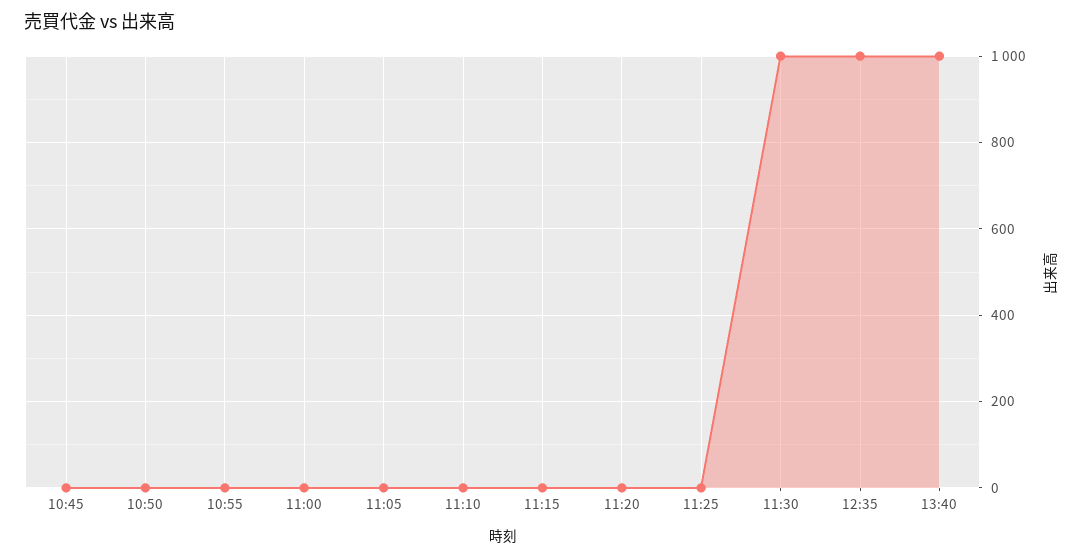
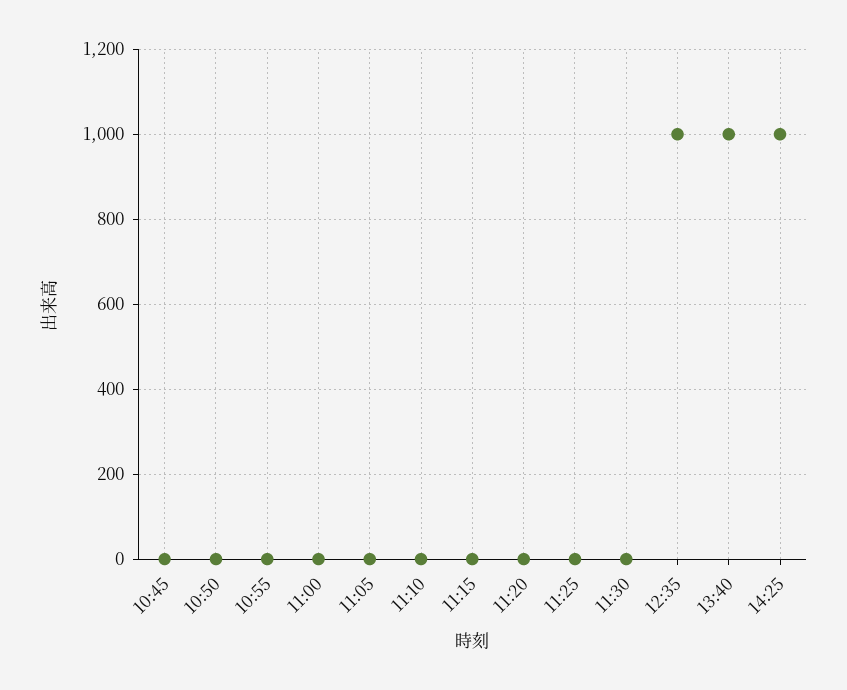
11:30: 1000 -> 0
14:25: none -> 1000

